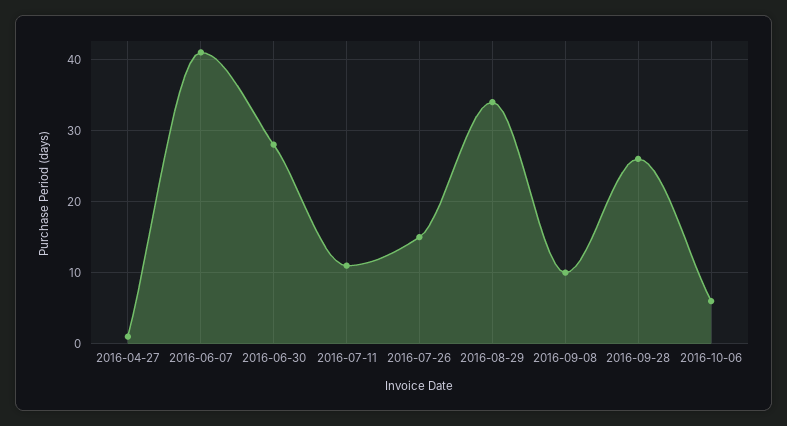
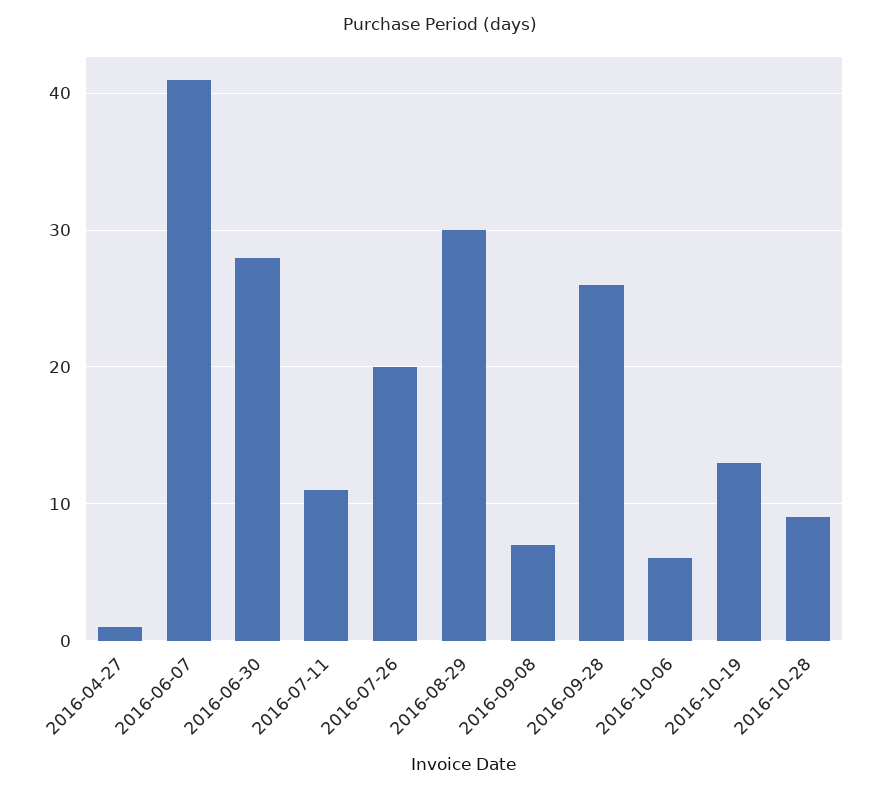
2016-07-26: 15 -> 20
2016-08-29: 34 -> 30
2016-09-08: 10 -> 7
2016-10-19: none -> 13
2016-10-28: none -> 9

